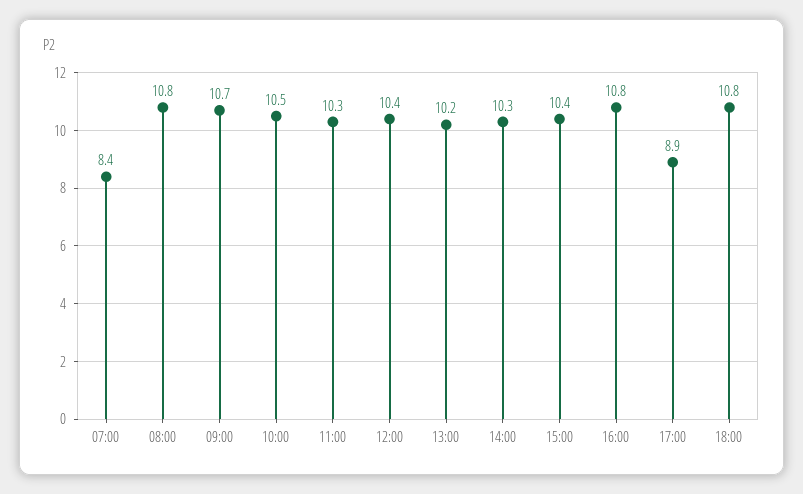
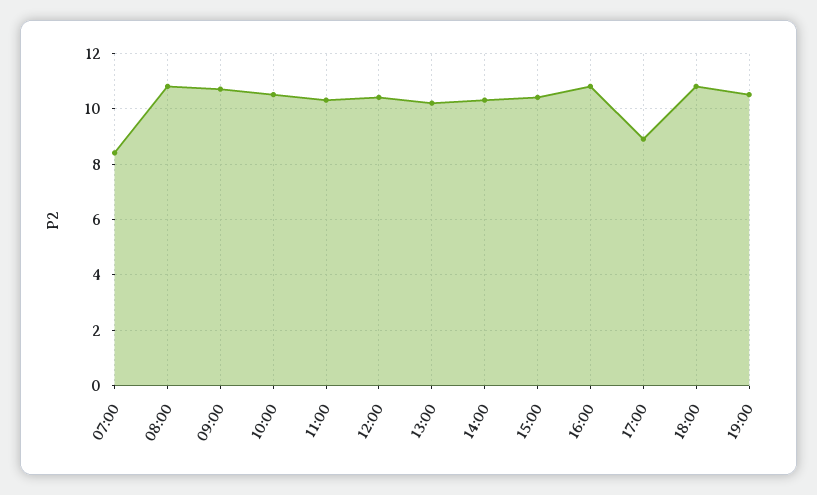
19:00: none -> 10.5

